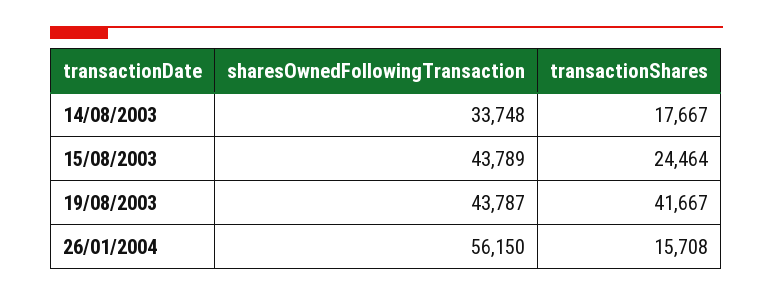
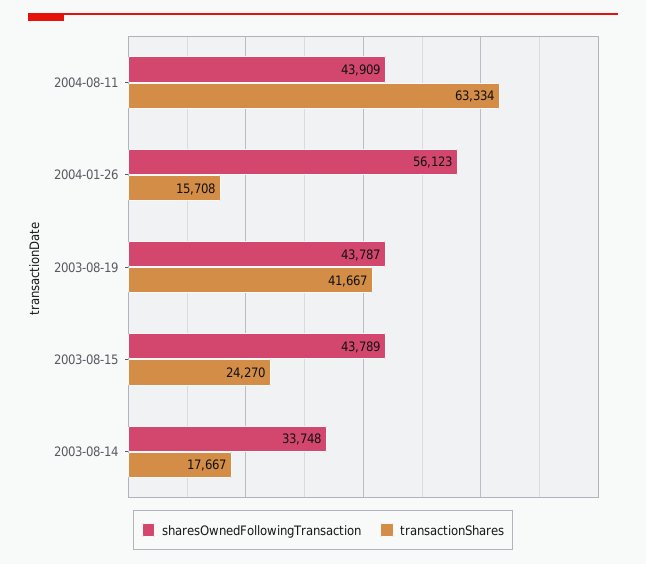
transactionShares, 15/08/2003: 24464 -> 24270
sharesOwnedFollowingTransaction, 26/01/2004: 56150 -> 56123
sharesOwnedFollowingTransaction, 2004-08-11: none -> 43909
transactionShares, 2004-08-11: none -> 63334

